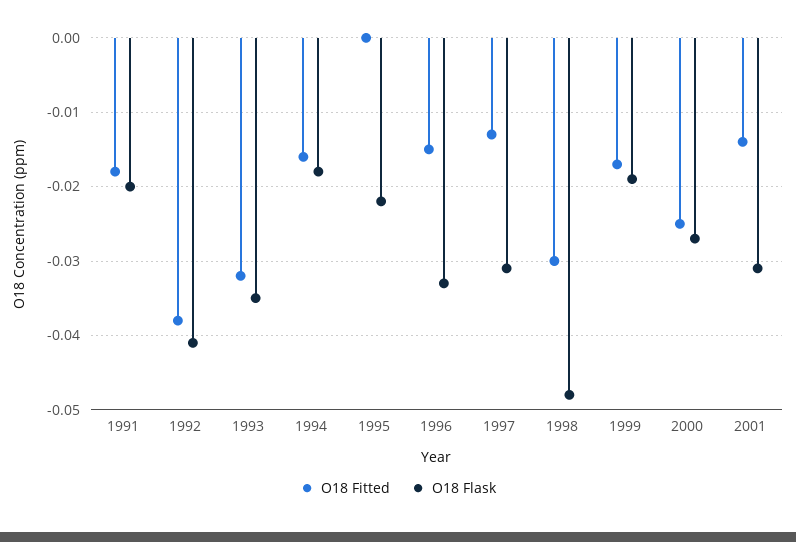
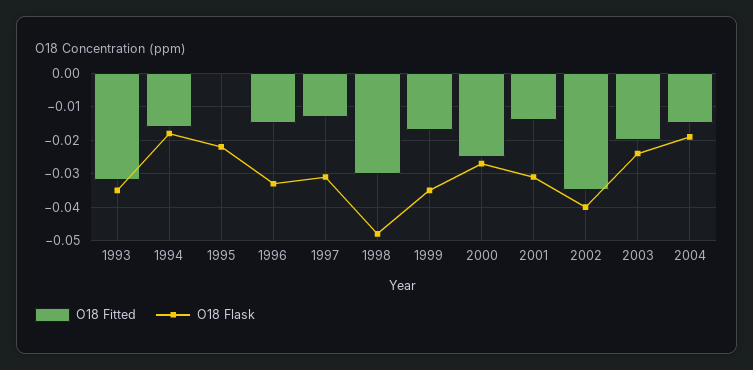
O18 Fitted, 1991: -0.018 -> none
O18 Flask, 1991: -0.02 -> none
O18 Fitted, 1992: -0.038 -> none
O18 Flask, 1992: -0.041 -> none
O18 Flask, 1999: -0.019 -> -0.035
O18 Fitted, 2002: none -> -0.035
O18 Flask, 2002: none -> -0.04
O18 Fitted, 2003: none -> -0.02
O18 Flask, 2003: none -> -0.025
O18 Fitted, 2004: none -> -0.015
O18 Flask, 2004: none -> -0.02

